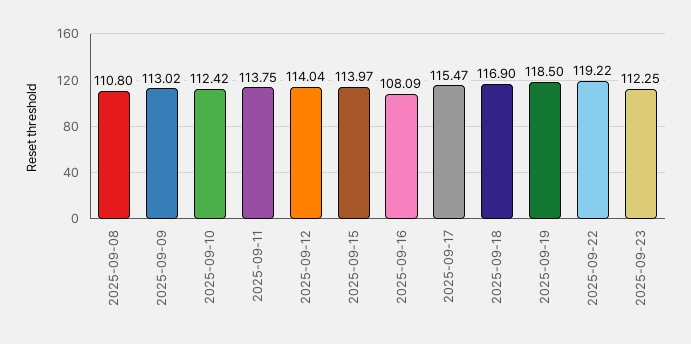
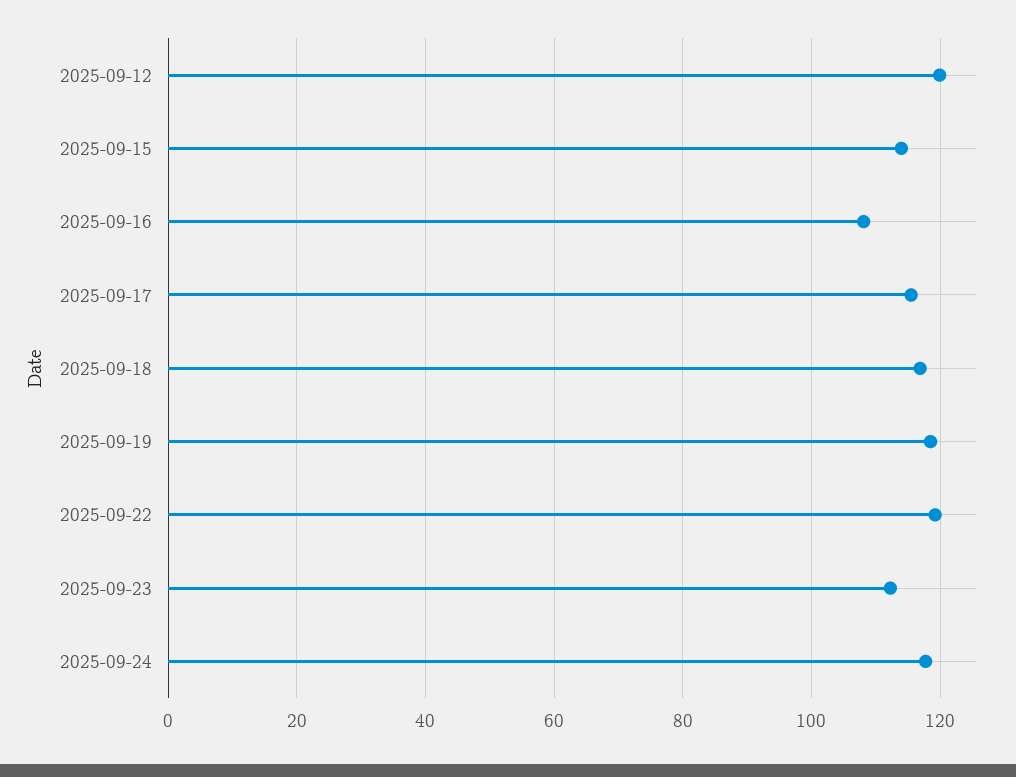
2025-09-08: 110.8 -> none
2025-09-09: 113.02 -> none
2025-09-10: 112.42 -> none
2025-09-11: 113.75 -> none
2025-09-12: 114.04 -> 120
2025-09-24: none -> 118

